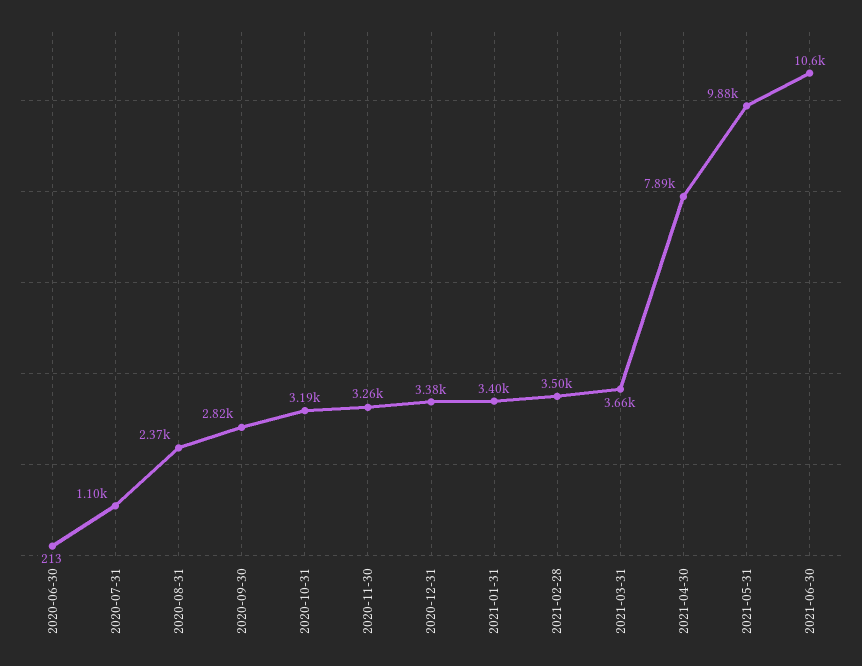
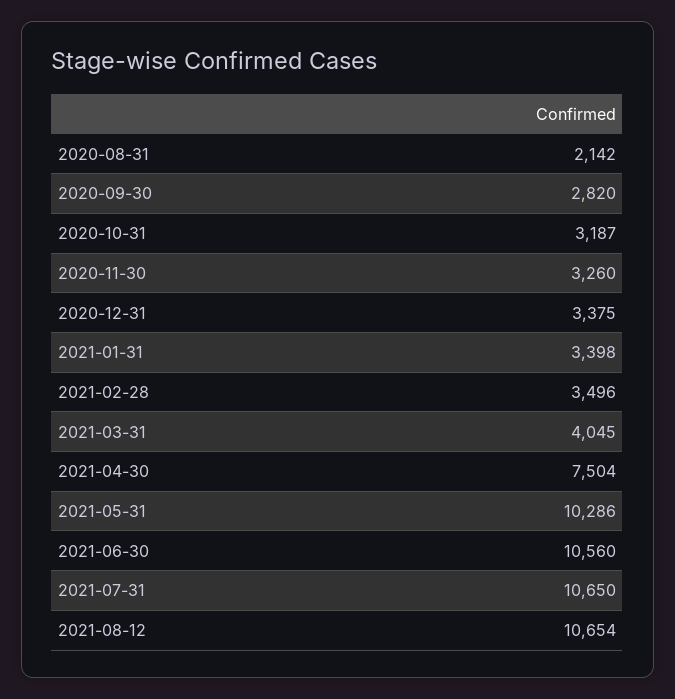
2020-06-30: 213 -> none
2020-07-31: 1100 -> none
2020-08-31: 2370 -> 2142
2021-03-31: 3660 -> 4045
2021-04-30: 7890 -> 7504
2021-05-31: 9880 -> 10286
2021-07-31: none -> 10650
2021-08-12: none -> 10654

